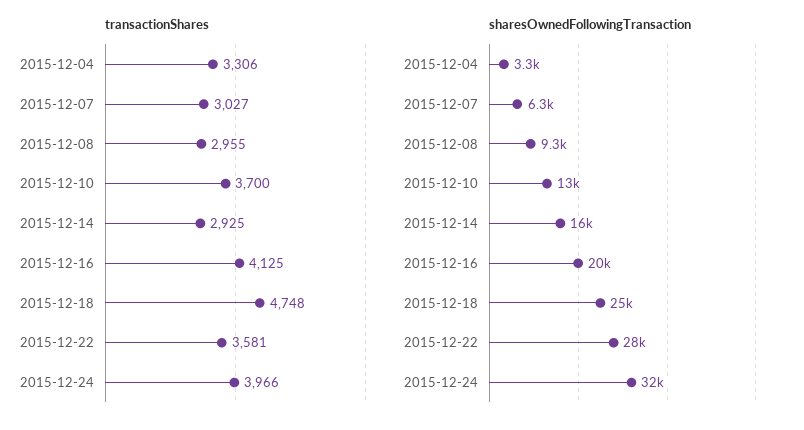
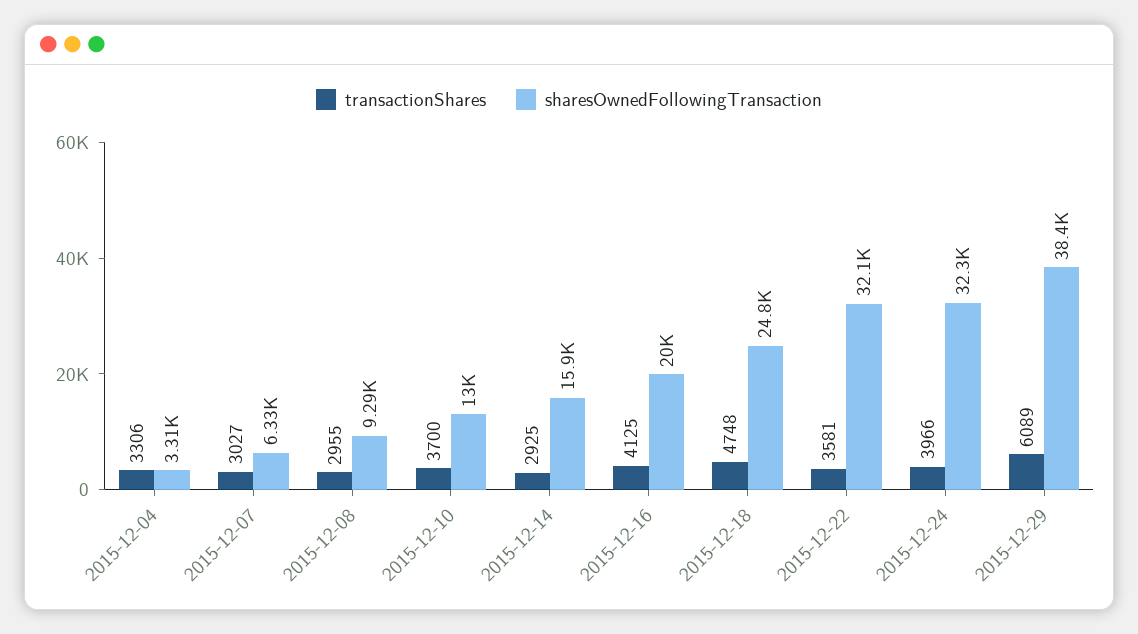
sharesOwnedFollowingTransaction, 2015-12-22: 28000 -> 32100
transactionShares, 2015-12-29: none -> 6089
sharesOwnedFollowingTransaction, 2015-12-29: none -> 38400

